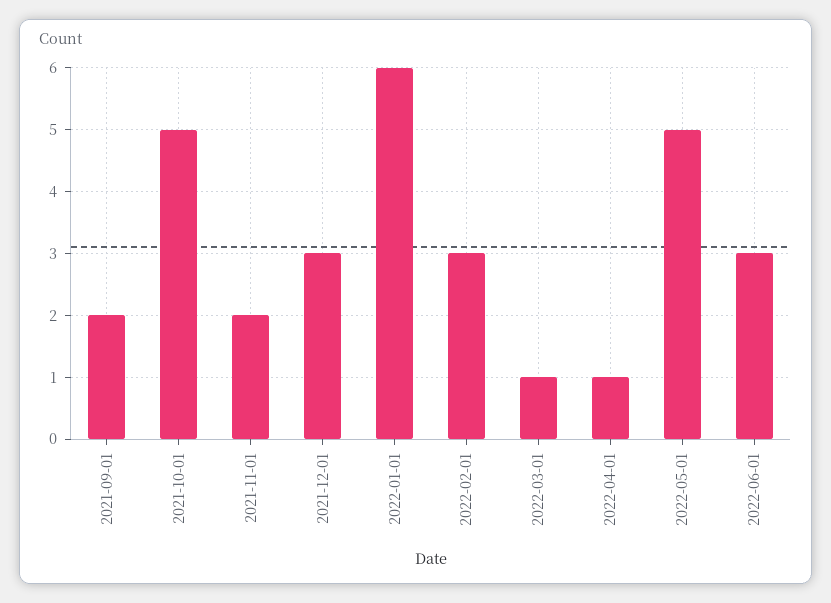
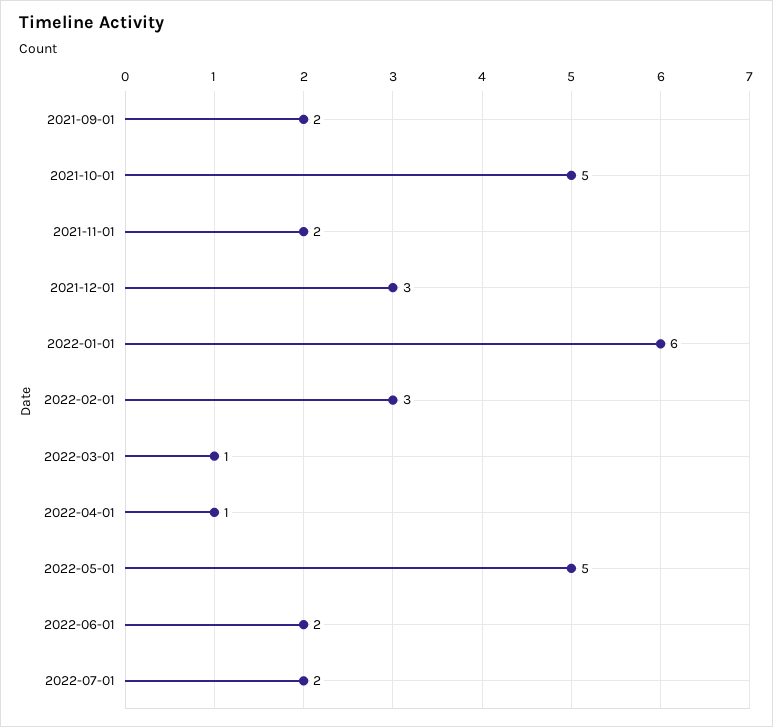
2022-06-01: 3 -> 2
2022-07-01: none -> 2

